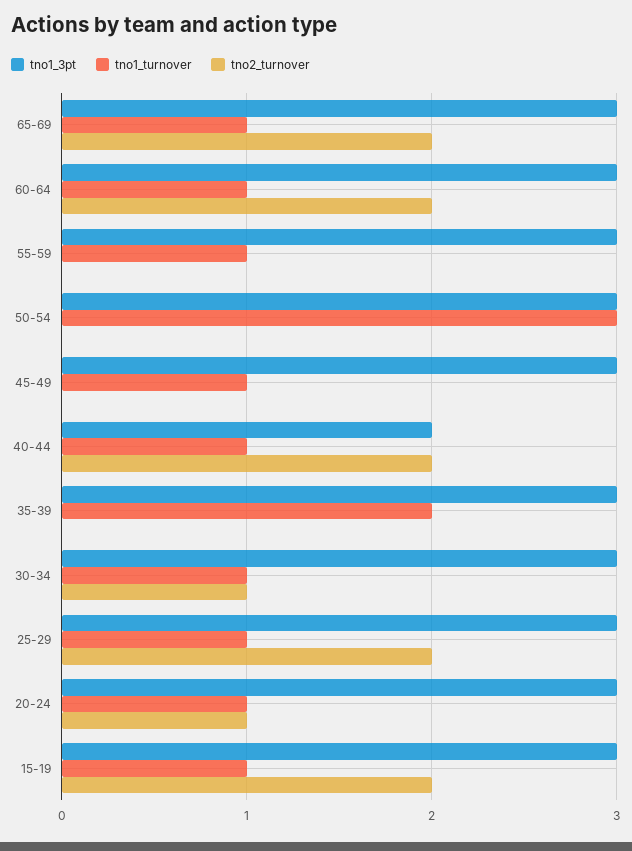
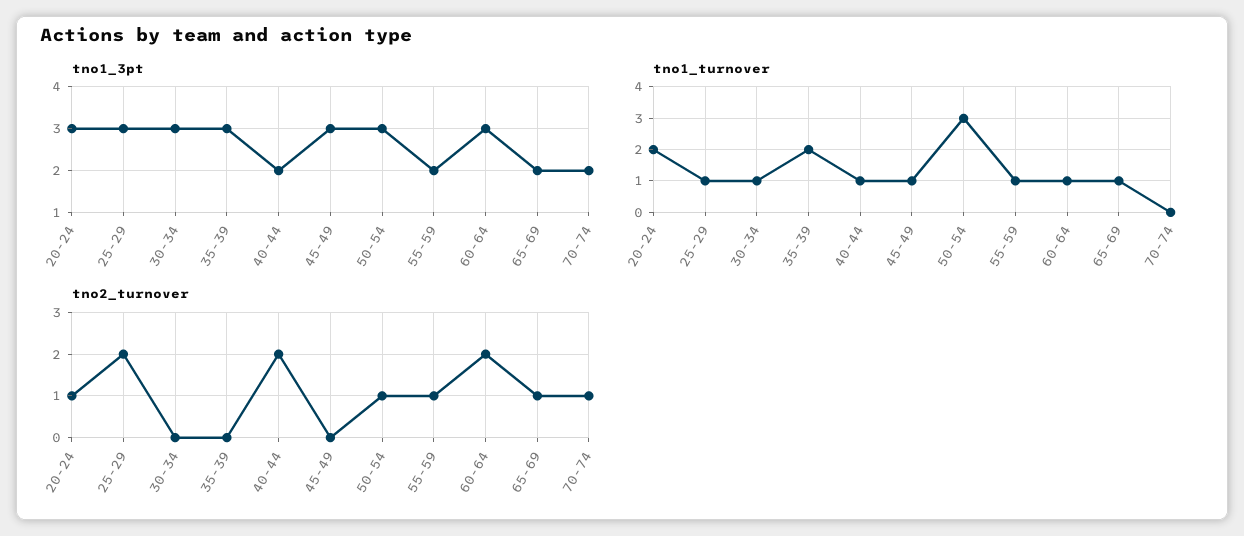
tno1_3pt, 65-69: 3 -> 2
tno2_turnover, 65-69: 2 -> 1
tno1_3pt, 55-59: 3 -> 2
tno2_turnover, 55-59: 0 -> 1
tno2_turnover, 50-54: 0 -> 1
tno2_turnover, 30-34: 1 -> 0
tno1_turnover, 20-24: 1 -> 2
tno1_3pt, 15-19: 3 -> none
tno1_turnover, 15-19: 1 -> none
tno2_turnover, 15-19: 2 -> none
tno1_3pt, 70-74: none -> 2
tno1_turnover, 70-74: none -> 0
tno2_turnover, 70-74: none -> 1

